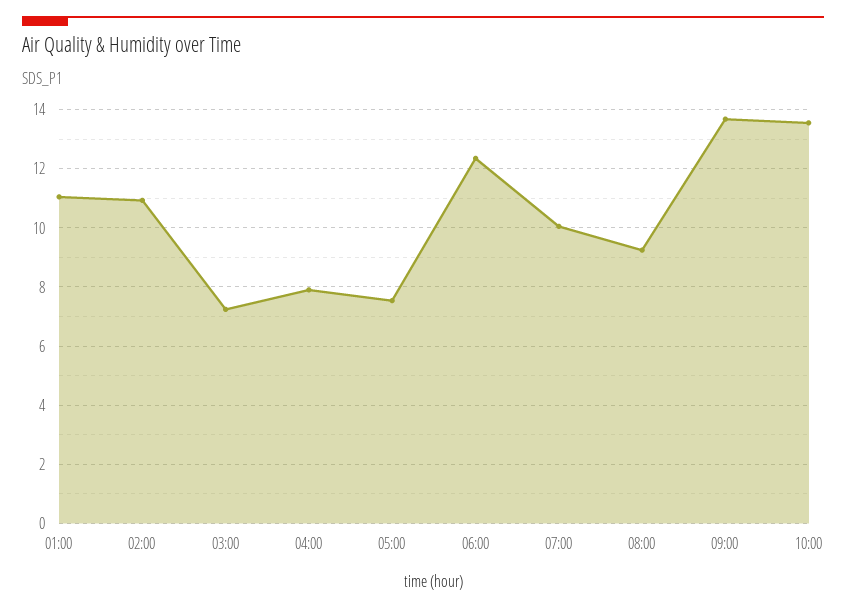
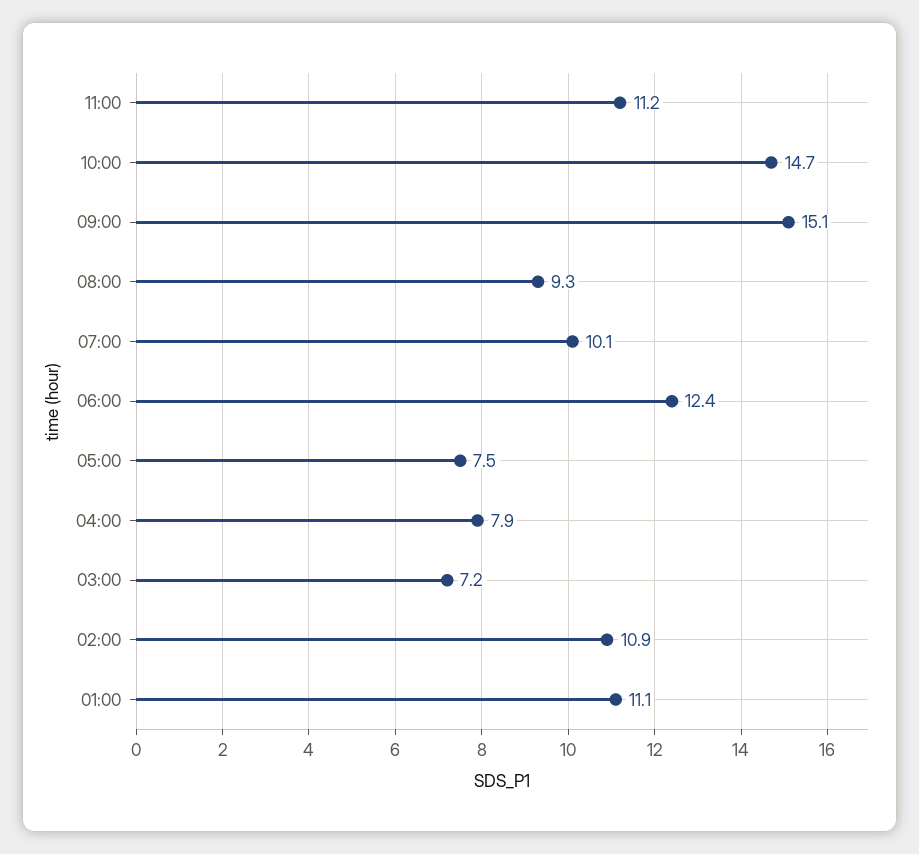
09:00: 13.75 -> 15.1
10:00: 13.5 -> 14.7
11:00: none -> 11.2

